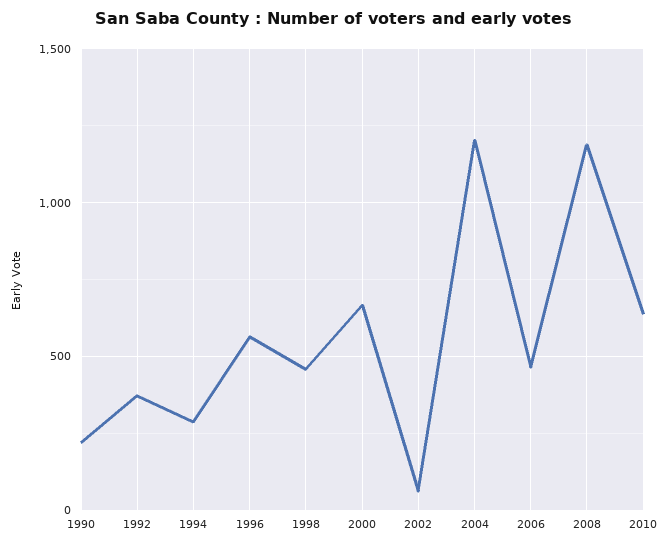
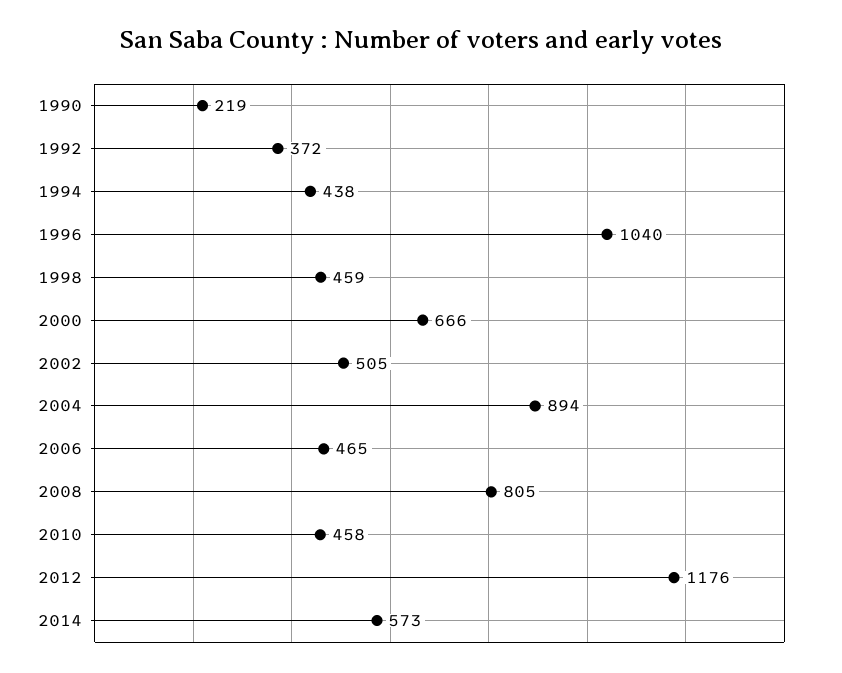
1994: 300 -> 438
1996: 550 -> 1040
2002: 50 -> 505
2004: 1200 -> 894
2008: 1200 -> 805
2010: 650 -> 458
2012: none -> 1176
2014: none -> 573

